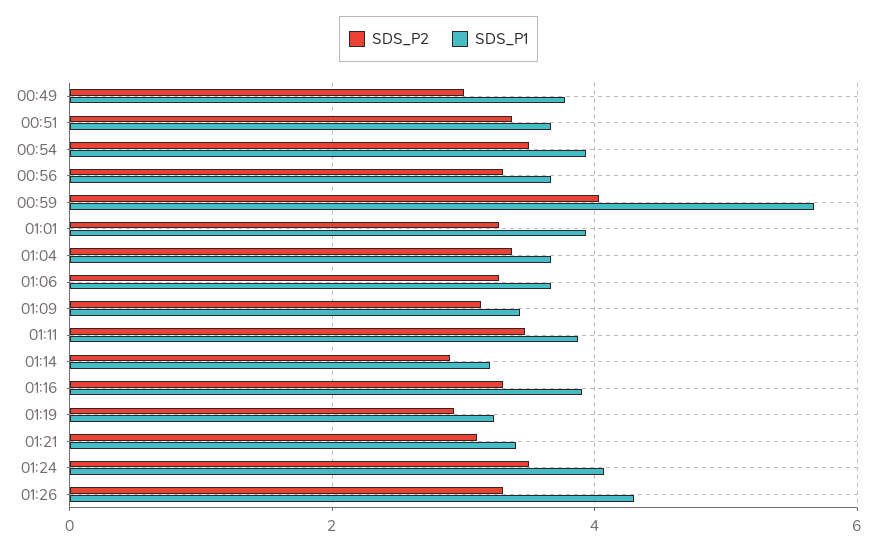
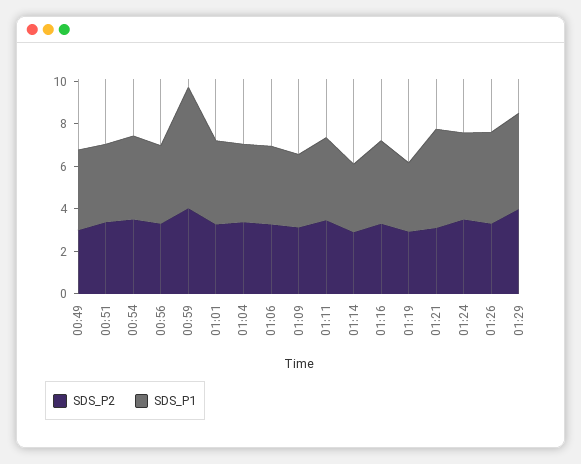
SDS_P1, 01:21: 3.4 -> 4.5
SDS_P2, 01:29: none -> 4
SDS_P1, 01:29: none -> 4.5

